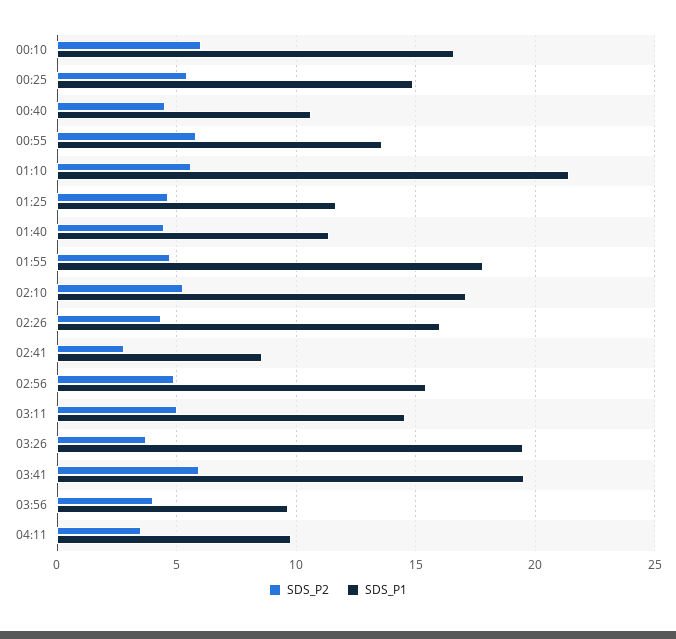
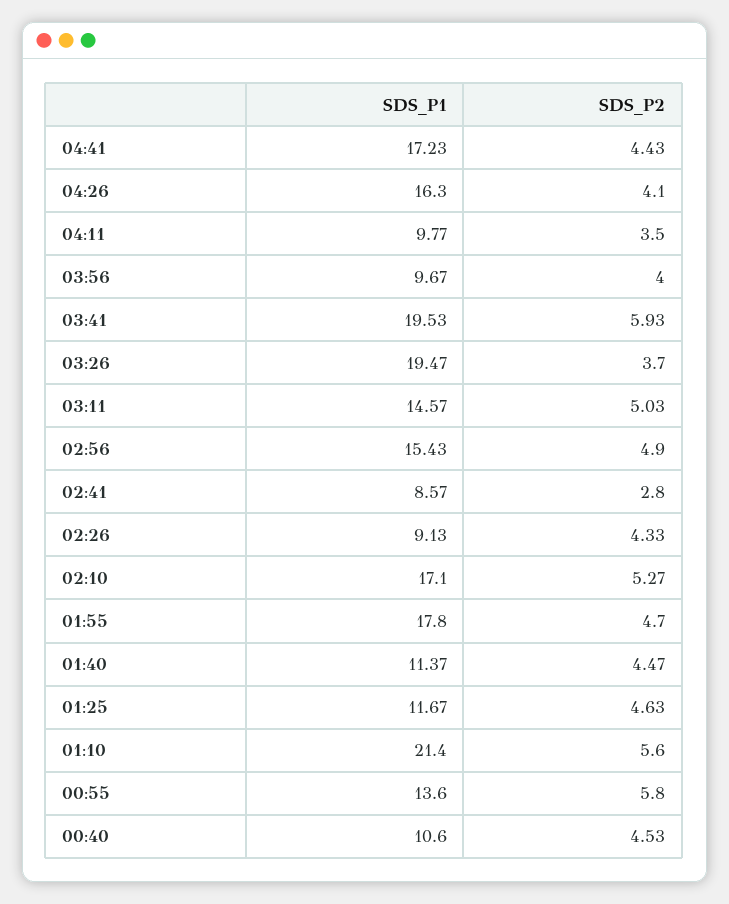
SDS_P2, 00:10: 6 -> none
SDS_P1, 00:10: 16.5 -> none
SDS_P2, 00:25: 5.5 -> none
SDS_P1, 00:25: 15 -> none
SDS_P1, 02:26: 16 -> 9.13
SDS_P1, 04:41: none -> 17.23
SDS_P2, 04:41: none -> 4.43
SDS_P1, 04:26: none -> 16.3
SDS_P2, 04:26: none -> 4.1

